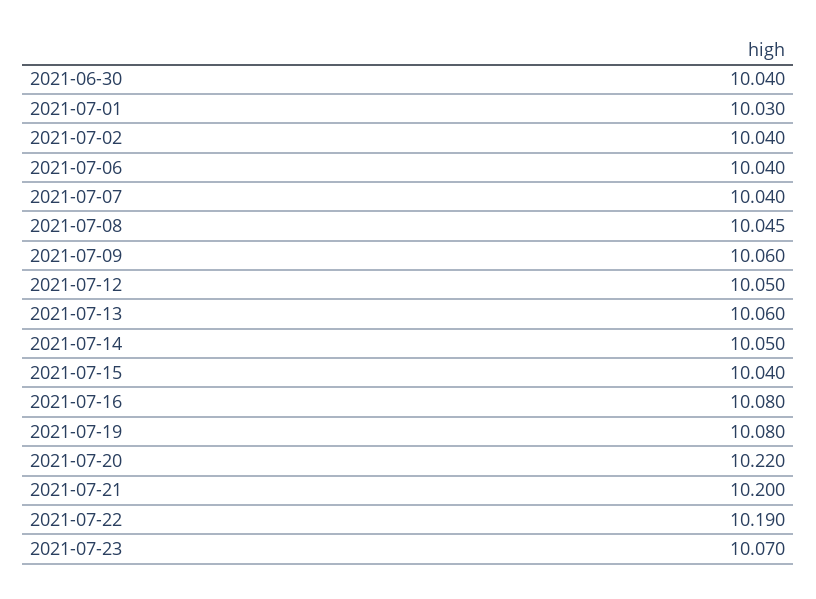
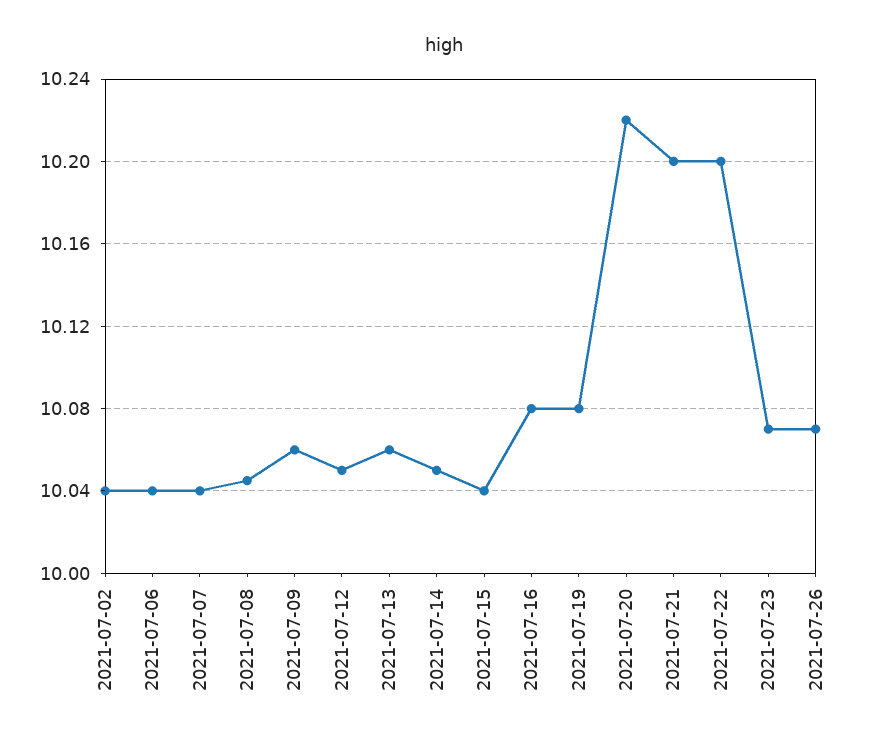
2021-06-30: 10.04 -> none
2021-07-01: 10.03 -> none
2021-07-22: 10.19 -> 10.2
2021-07-26: none -> 10.07

